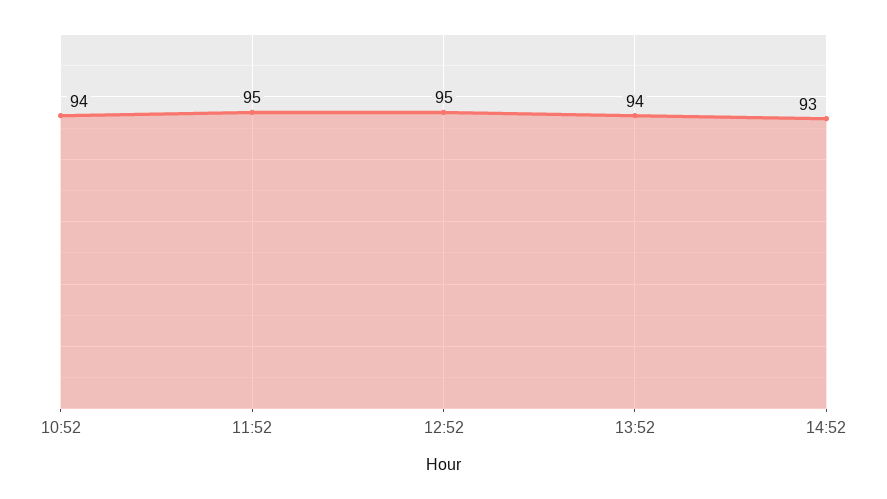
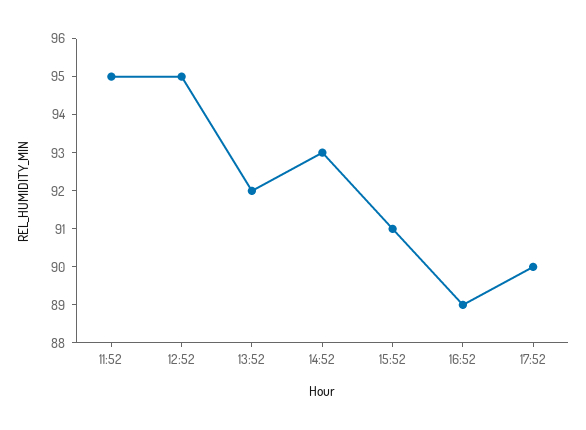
10:52: 94 -> none
13:52: 94 -> 92
15:52: none -> 91
16:52: none -> 89
17:52: none -> 90

